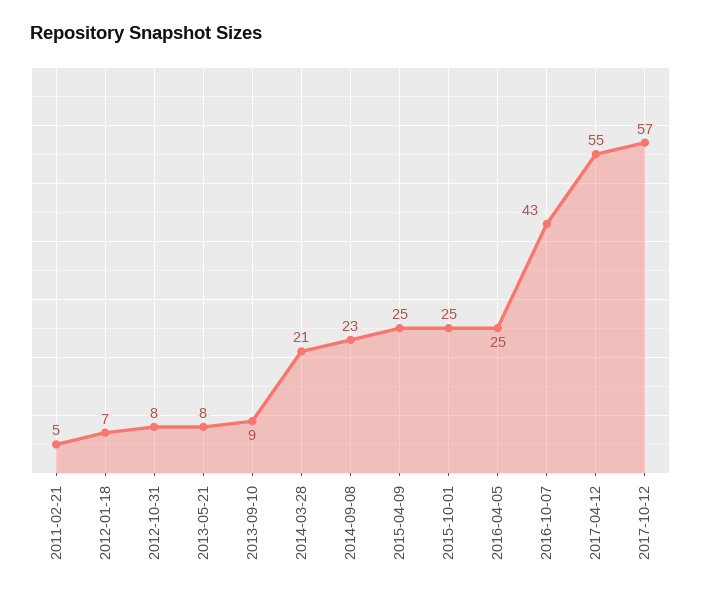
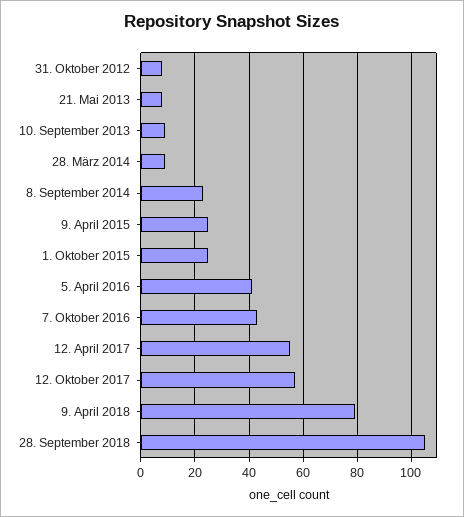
2011-02-21: 5 -> none
2012-01-18: 7 -> none
2014-03-28: 21 -> 10
2016-04-05: 25 -> 40
9. April 2018: none -> 80
28. September 2018: none -> 105

